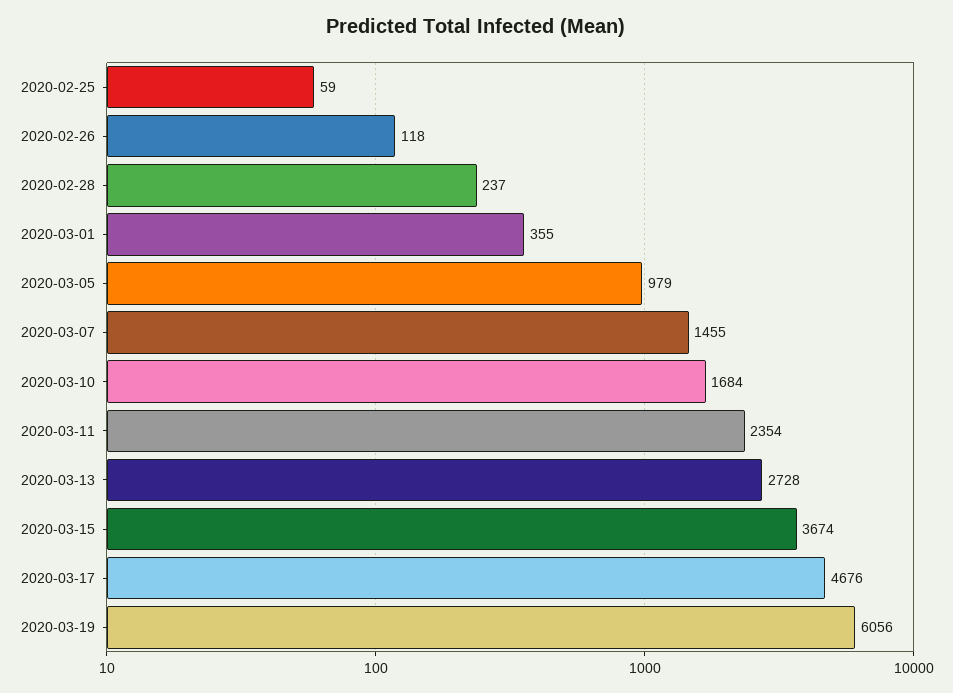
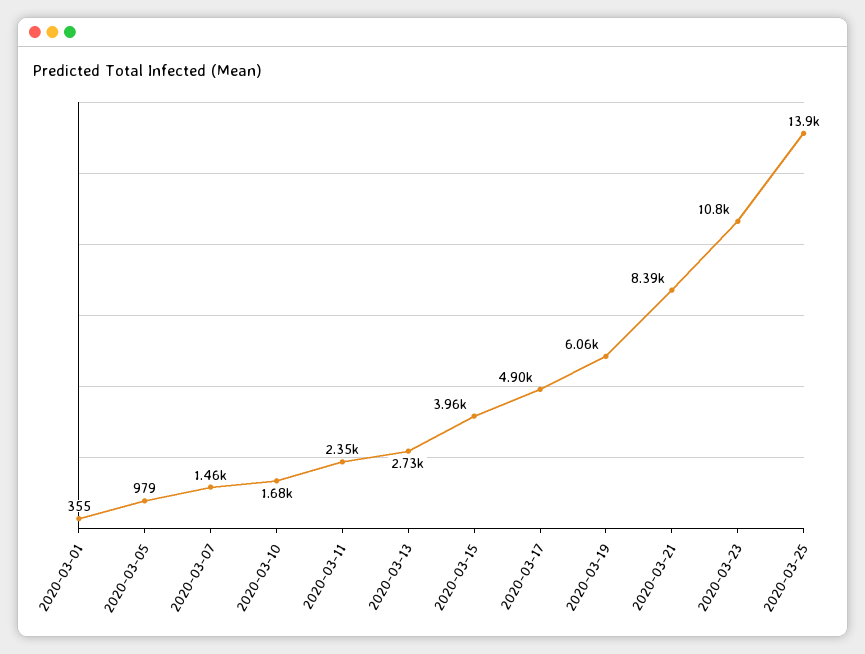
2020-02-25: 59 -> none
2020-02-26: 118 -> none
2020-02-28: 237 -> none
2020-03-15: 3674 -> 3960
2020-03-17: 4676 -> 4900
2020-03-21: none -> 8390
2020-03-23: none -> 10800
2020-03-25: none -> 13900

